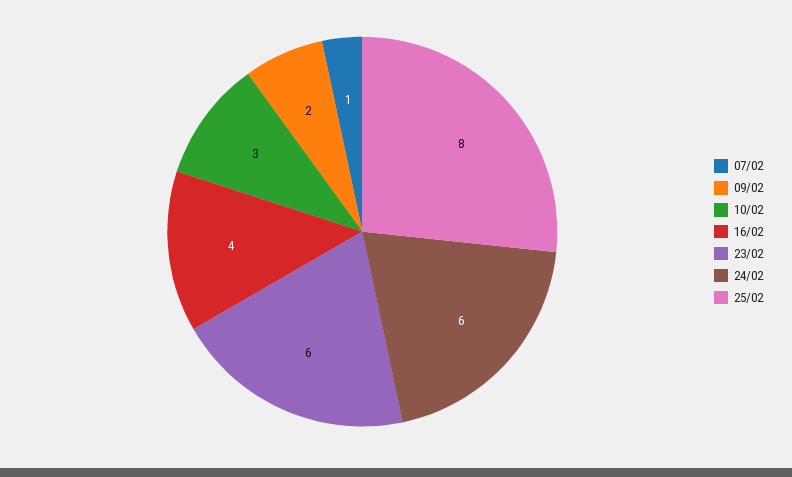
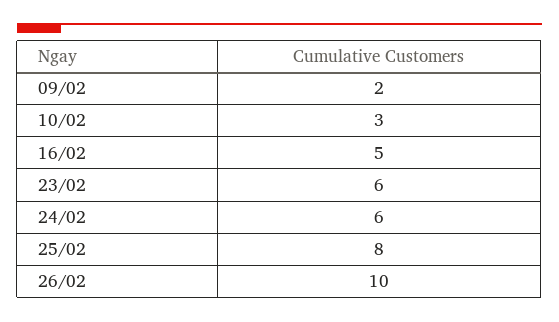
07/02: 1 -> none
16/02: 4 -> 5
26/02: none -> 10

